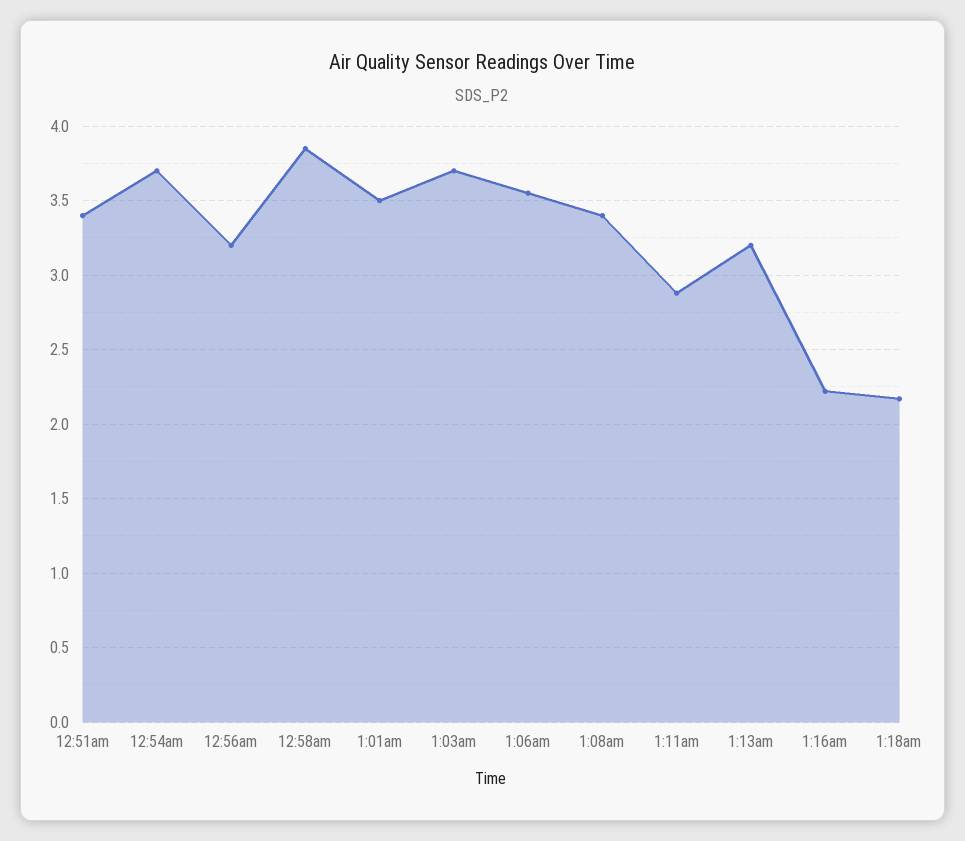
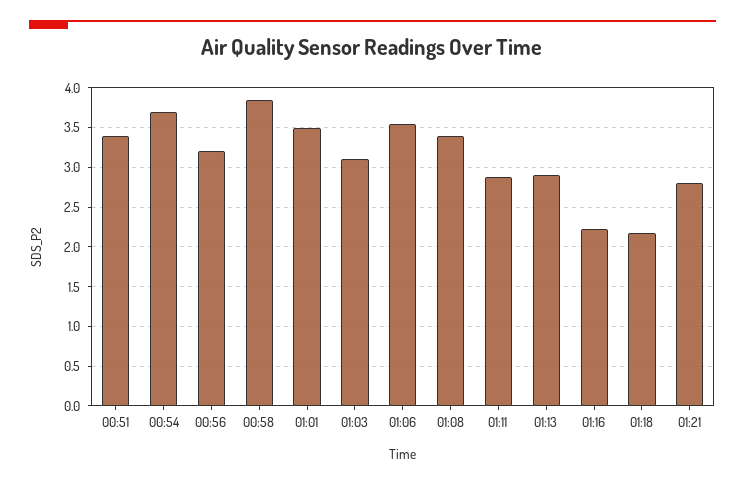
1:03am: 3.7 -> 3.1
1:13am: 3.2 -> 2.9
01:21: none -> 2.8

